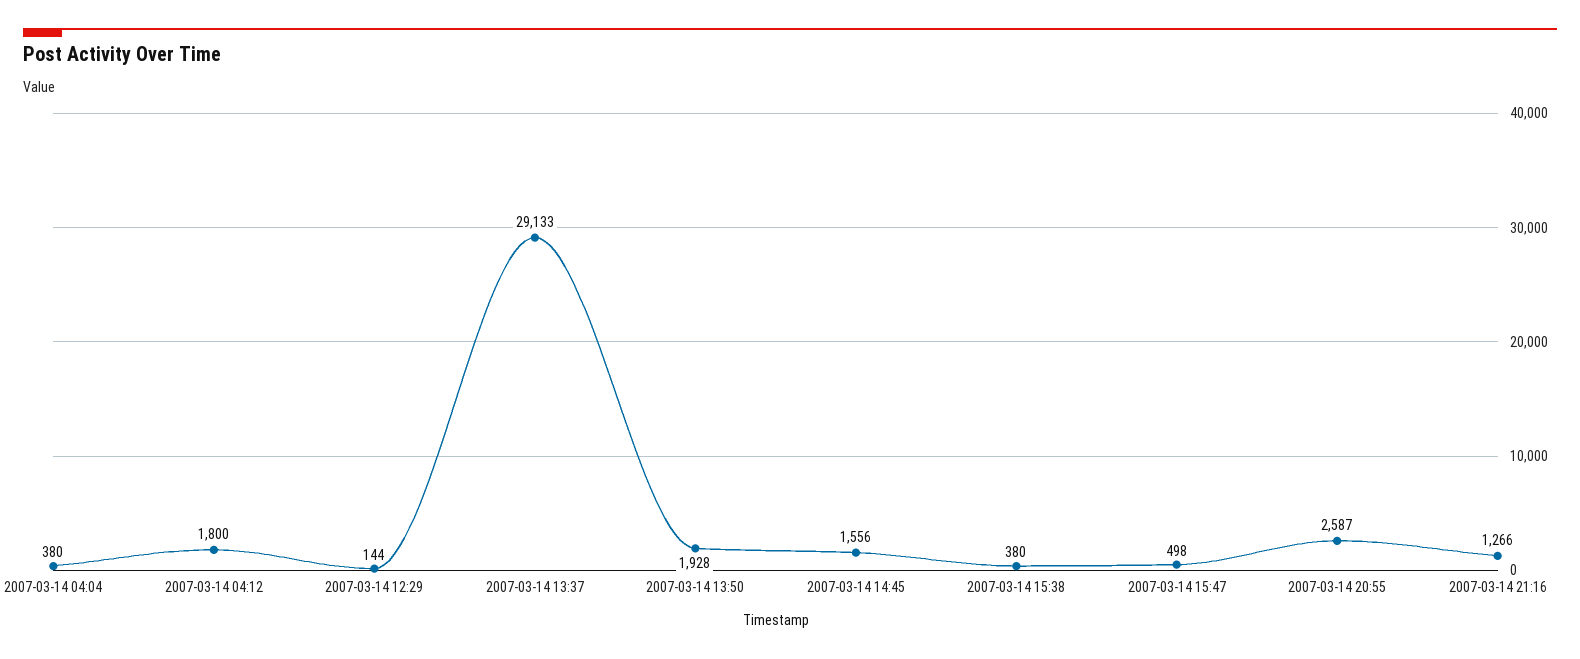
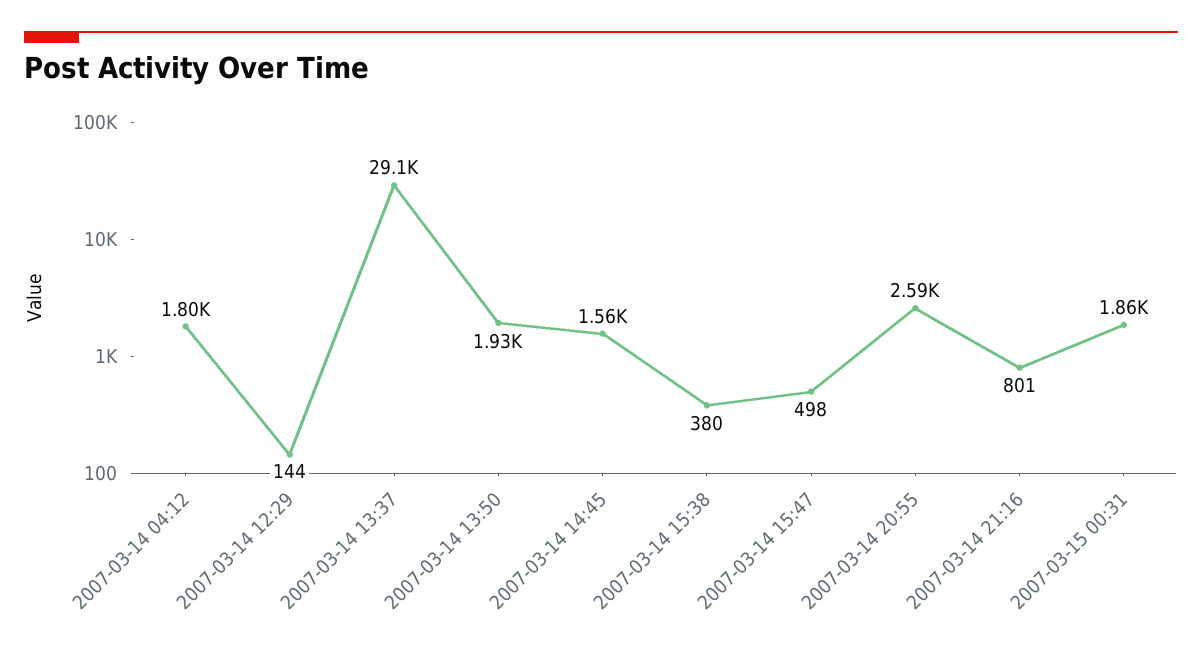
2007-03-14 04:04: 380 -> none
2007-03-14 21:16: 1266 -> 801
2007-03-15 00:31: none -> 1860

